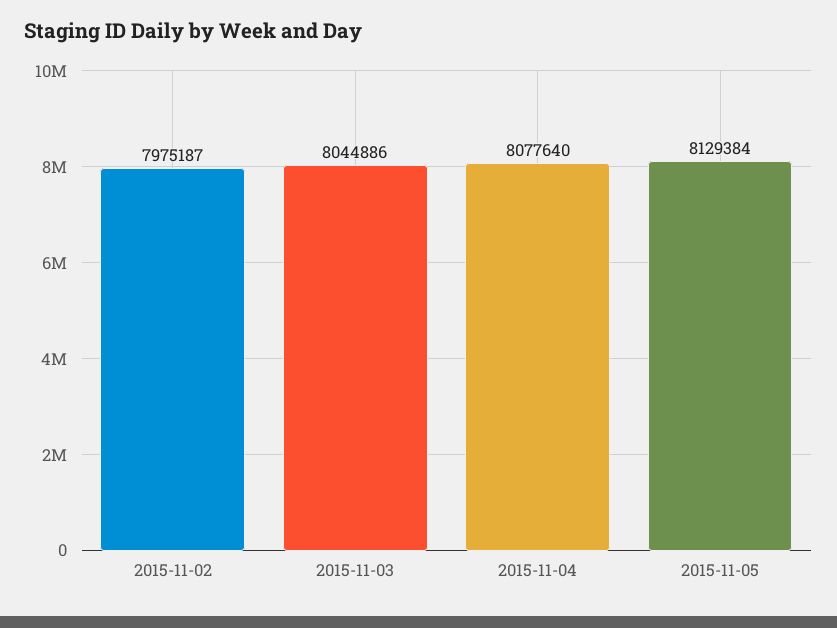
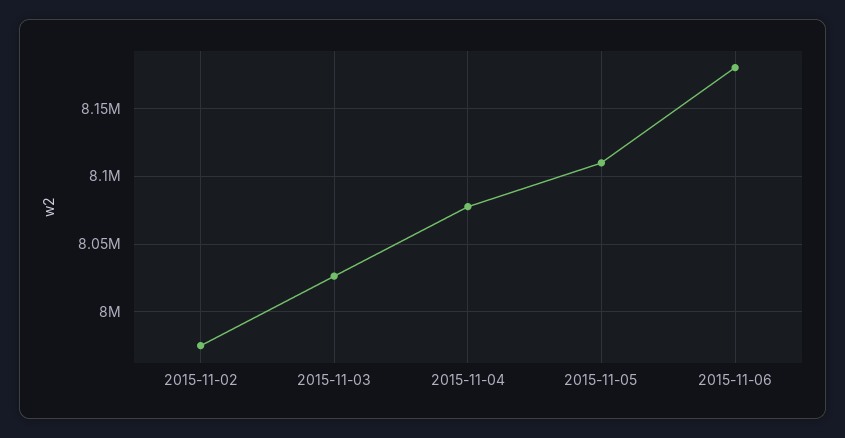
2015-11-03: 8044886 -> 8025000
2015-11-05: 8129384 -> 8110000
2015-11-06: none -> 8180000

